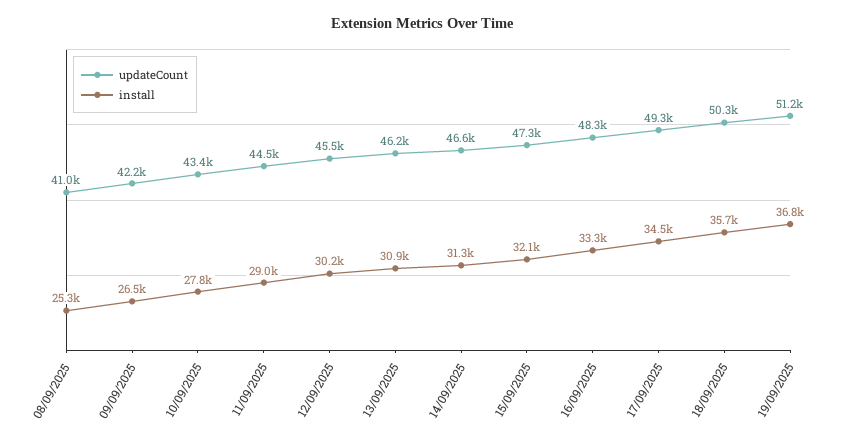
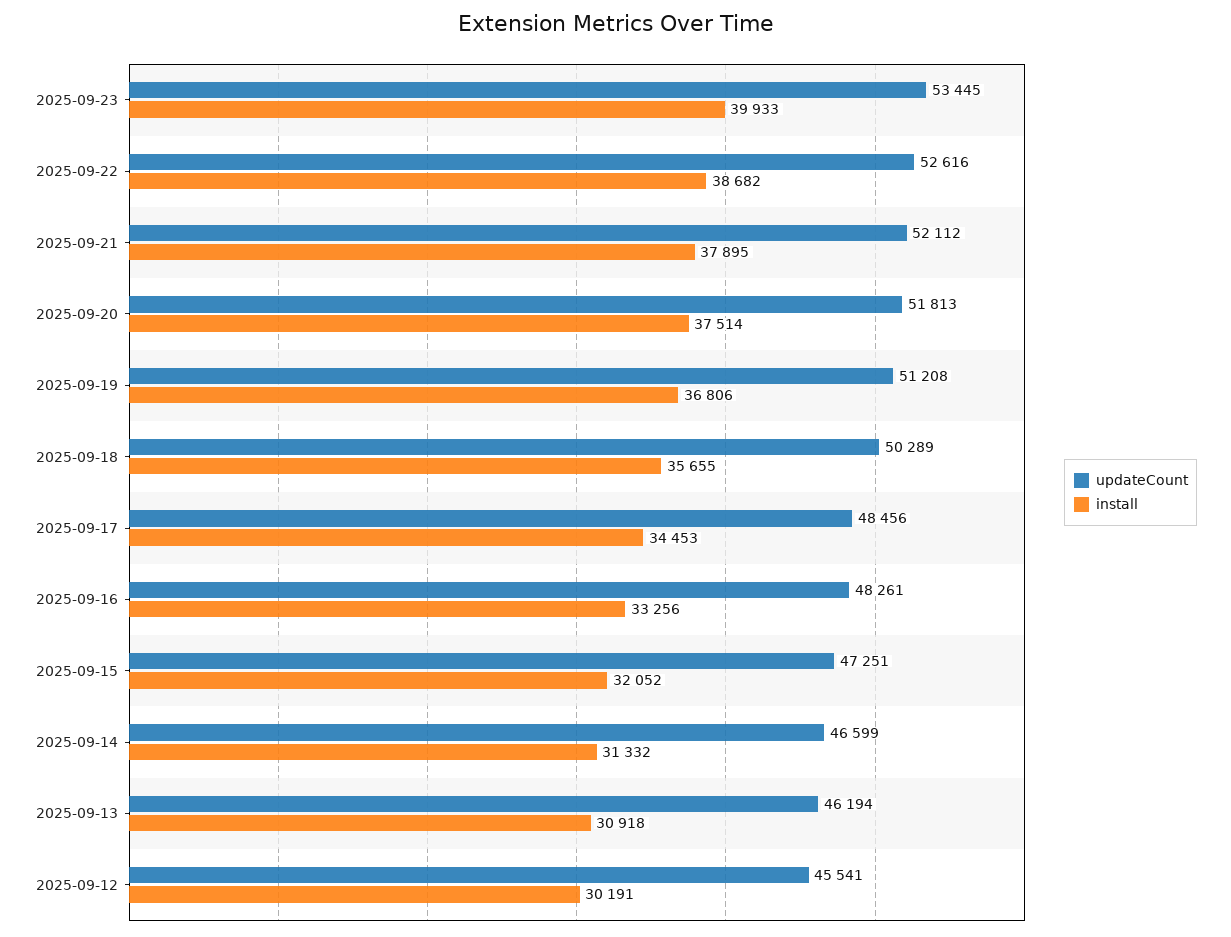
updateCount, 08/09/2025: 41000 -> none
install, 08/09/2025: 25300 -> none
updateCount, 09/09/2025: 42200 -> none
install, 09/09/2025: 26500 -> none
updateCount, 10/09/2025: 43400 -> none
install, 10/09/2025: 27800 -> none
updateCount, 11/09/2025: 44500 -> none
install, 11/09/2025: 29000 -> none
updateCount, 17/09/2025: 49300 -> 48456
updateCount, 2025-09-23: none -> 53445
install, 2025-09-23: none -> 39933
updateCount, 2025-09-22: none -> 52616
install, 2025-09-22: none -> 38682
updateCount, 2025-09-21: none -> 52112
install, 2025-09-21: none -> 37895
updateCount, 2025-09-20: none -> 51813
install, 2025-09-20: none -> 37514

